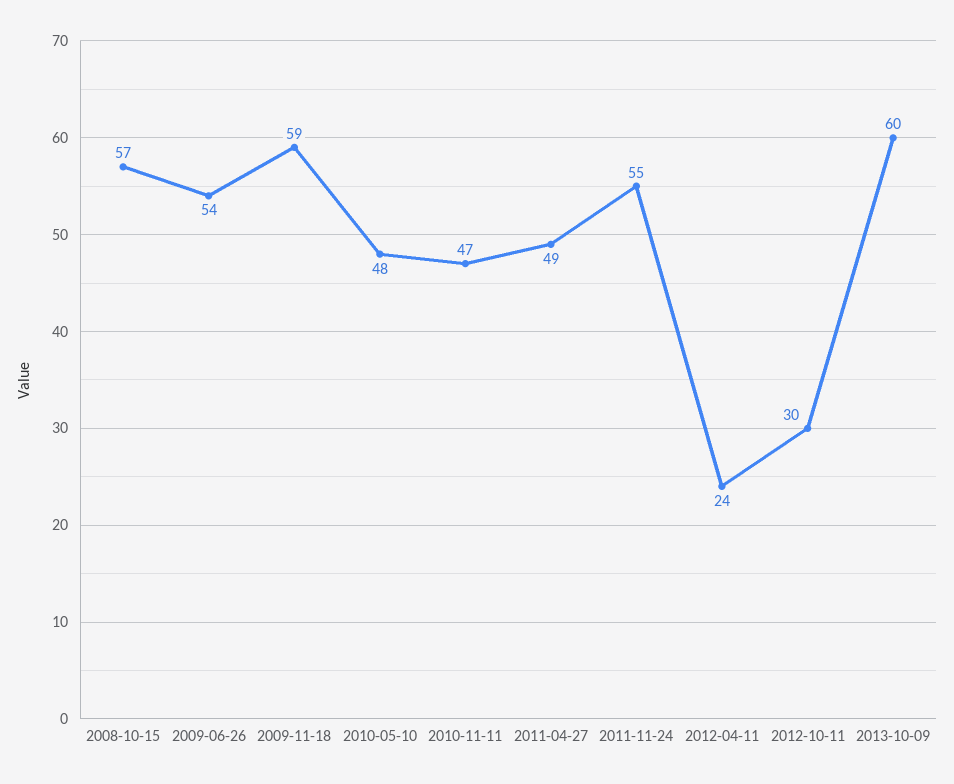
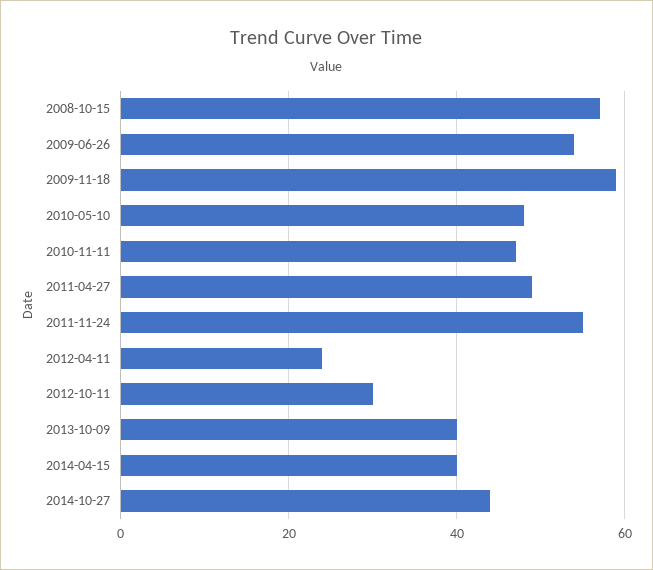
2013-10-09: 60 -> 40
2014-04-15: none -> 40
2014-10-27: none -> 45

